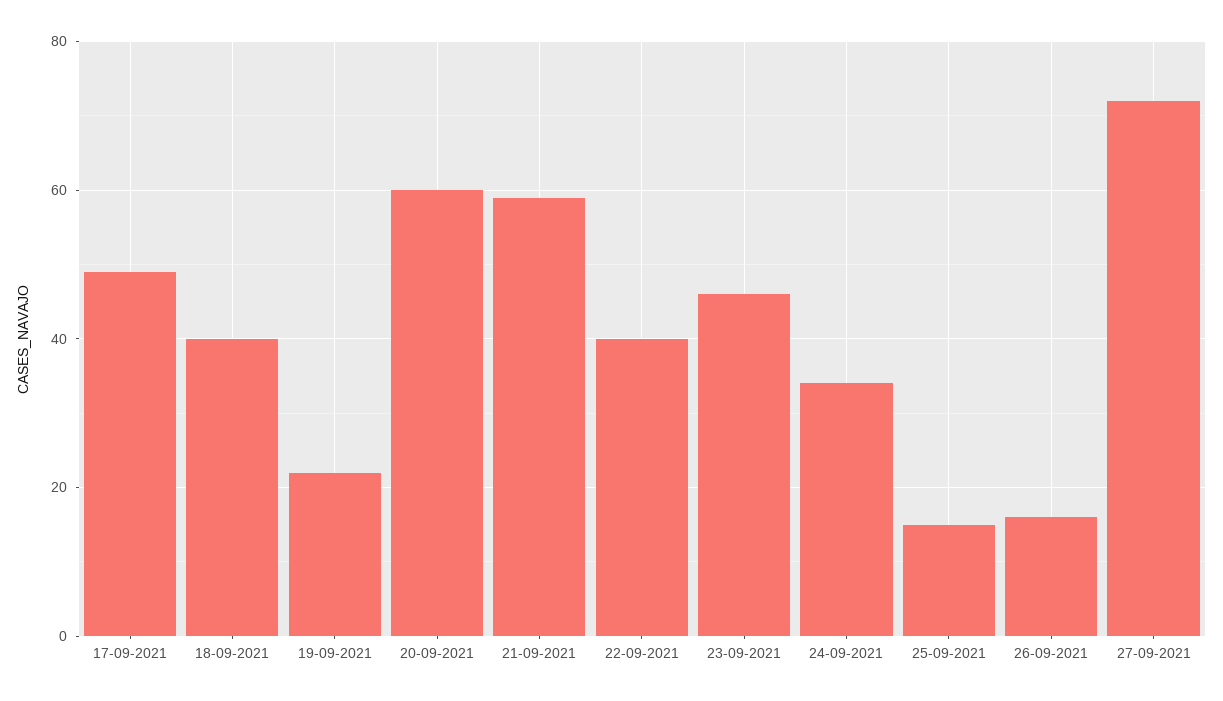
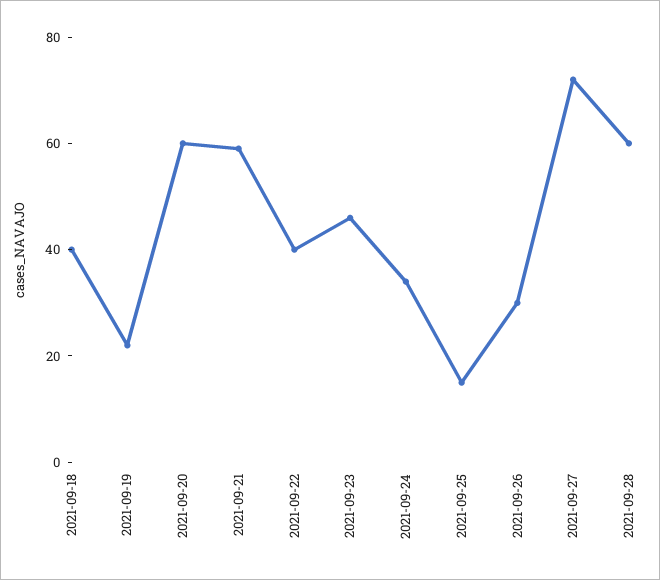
17-09-2021: 50 -> none
26-09-2021: 15 -> 30
2021-09-28: none -> 60

